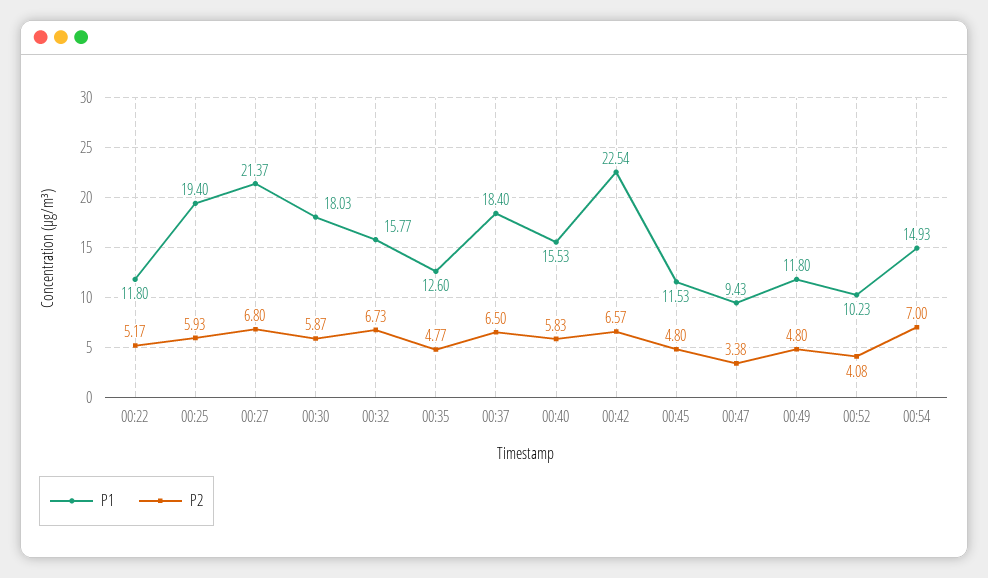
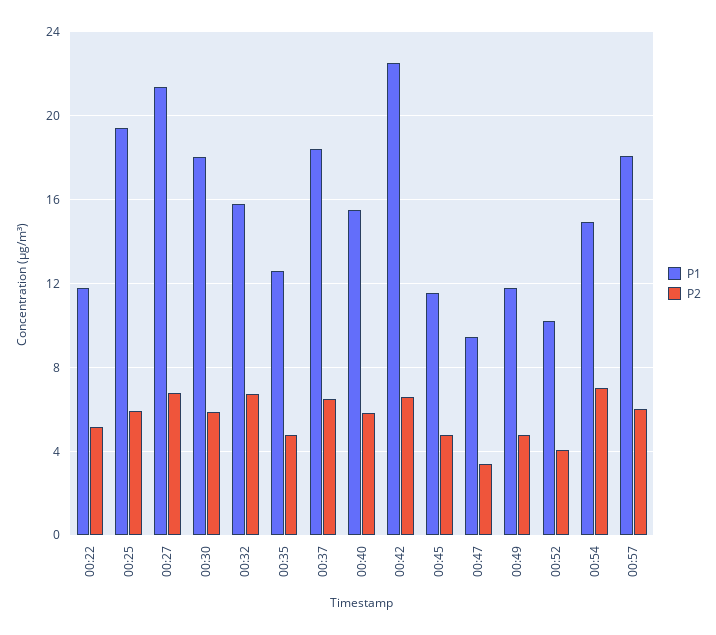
P1, 00:57: none -> 18
P2, 00:57: none -> 6

